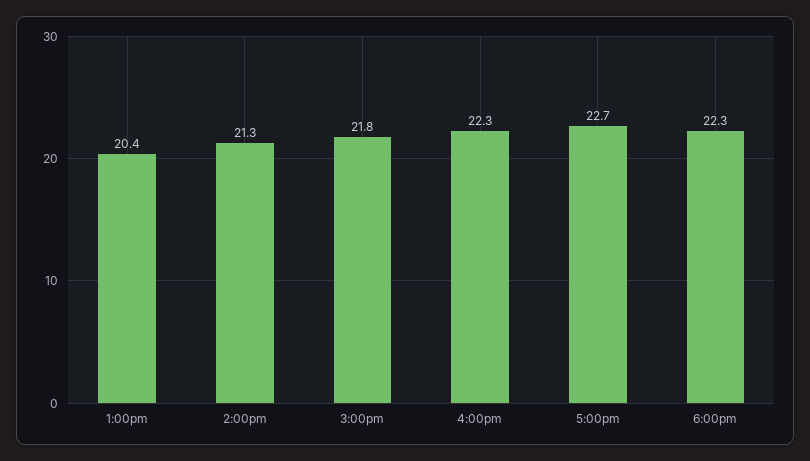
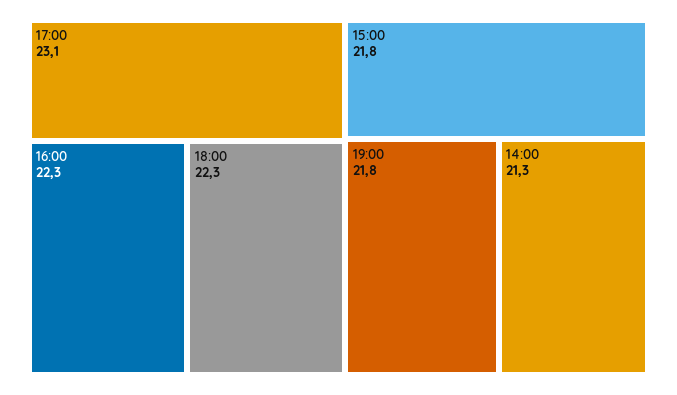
1:00pm: 20.4 -> none
5:00pm: 22.7 -> 23.1
19:00: none -> 21.8

